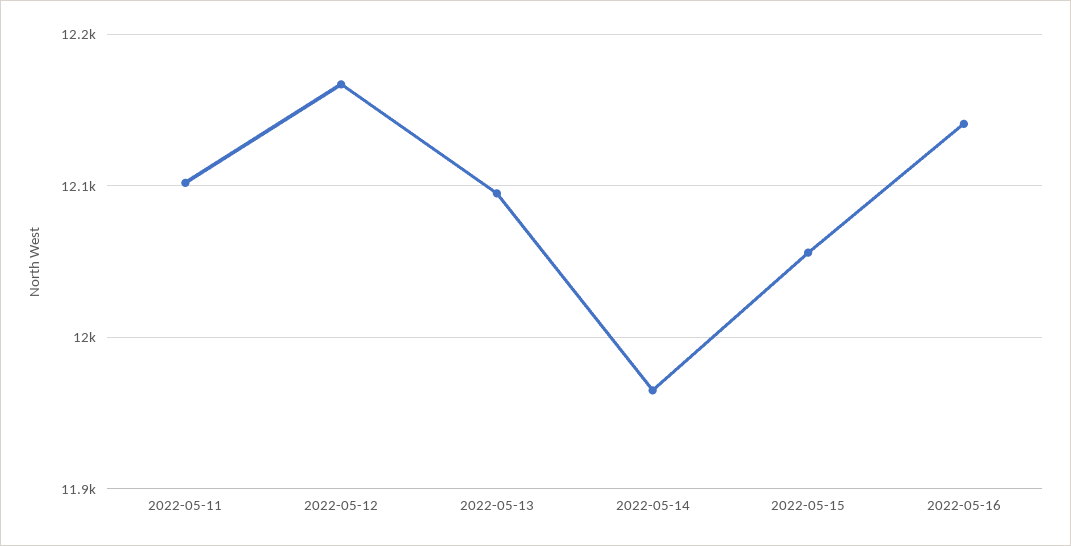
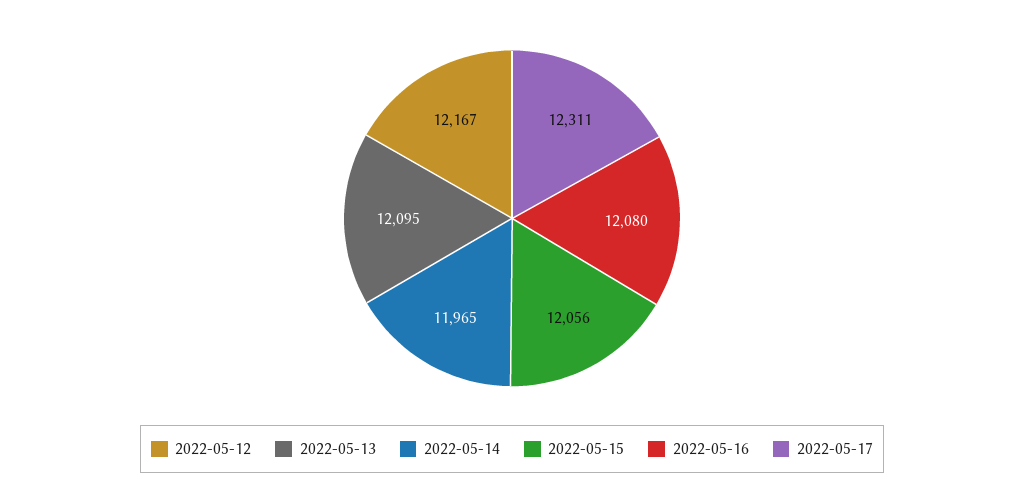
2022-05-11: 12100 -> none
2022-05-16: 12140 -> 12080
2022-05-17: none -> 12311

